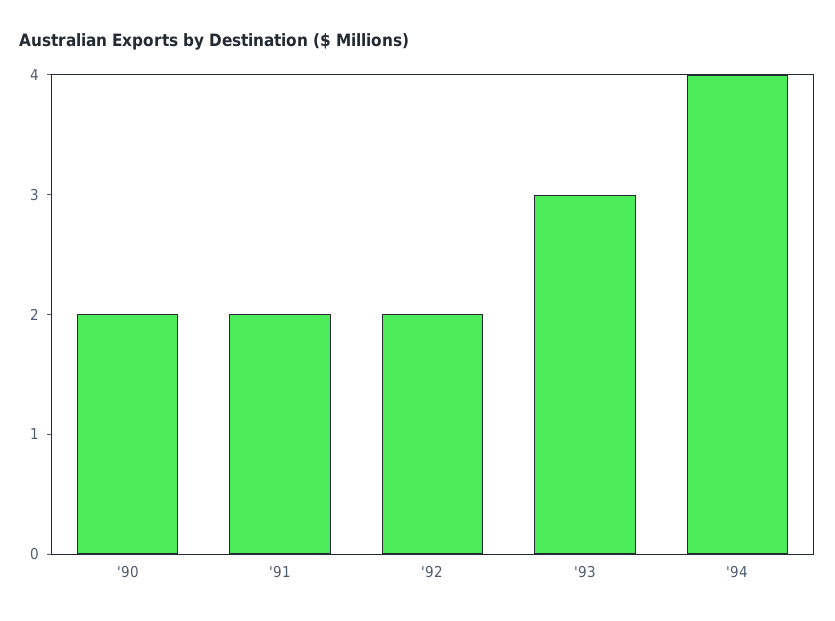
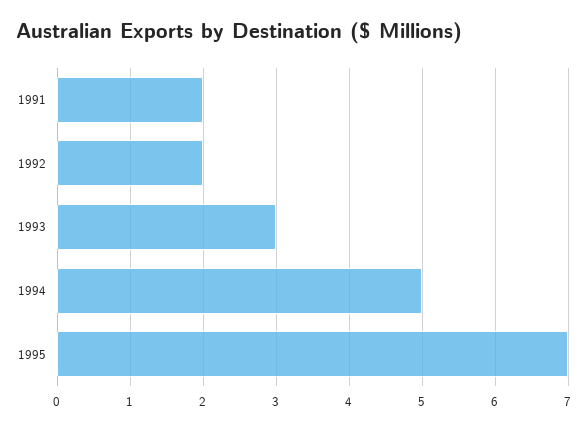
'90: 2 -> none
'94: 4 -> 5
1995: none -> 7

